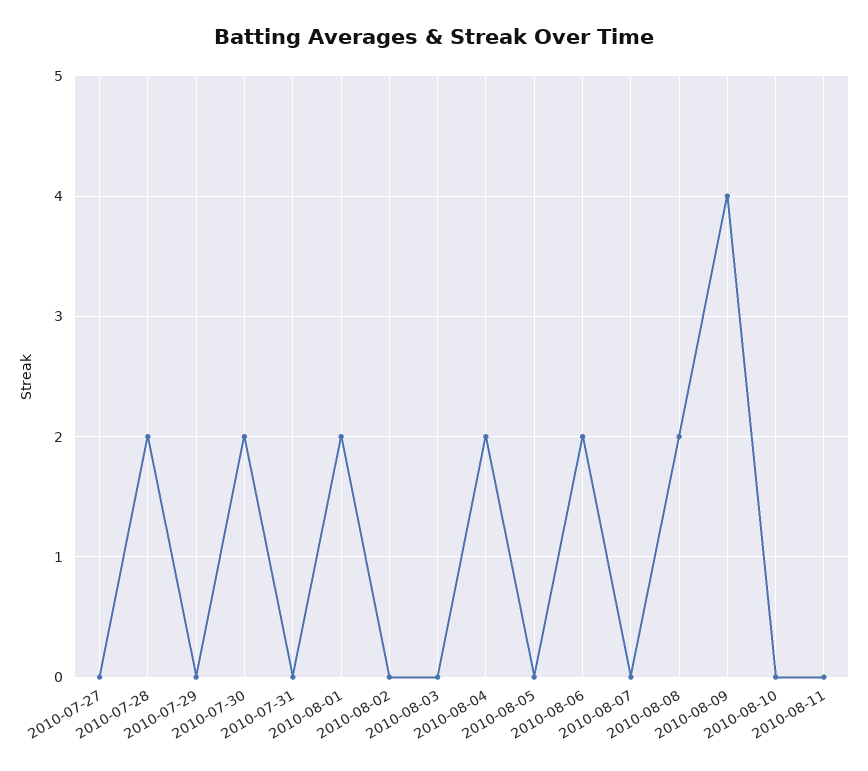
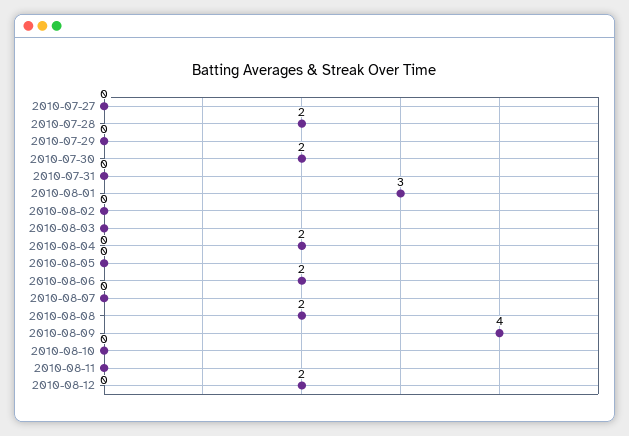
2010-08-01: 2 -> 3
2010-08-12: none -> 2

